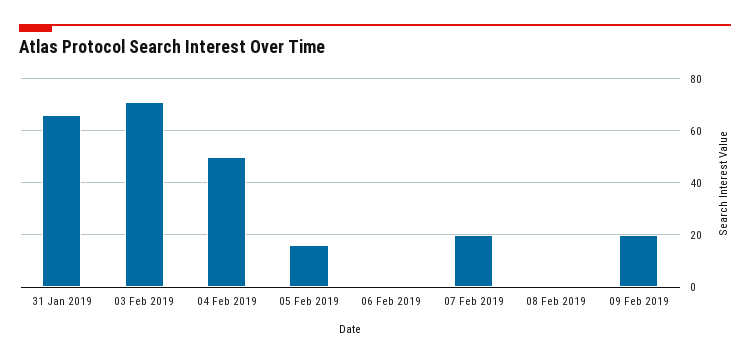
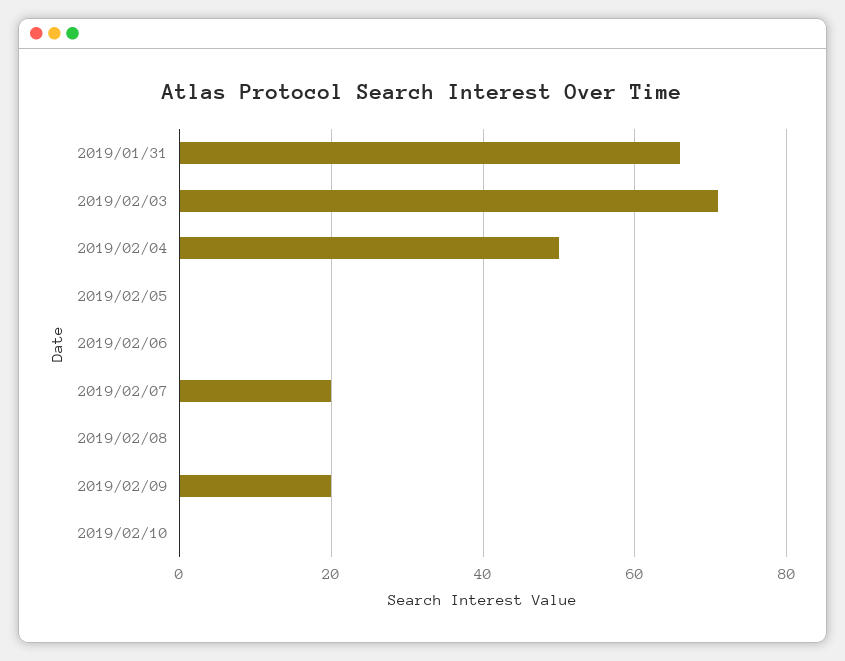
05 Feb 2019: 15 -> 0
2019/02/10: none -> 0

